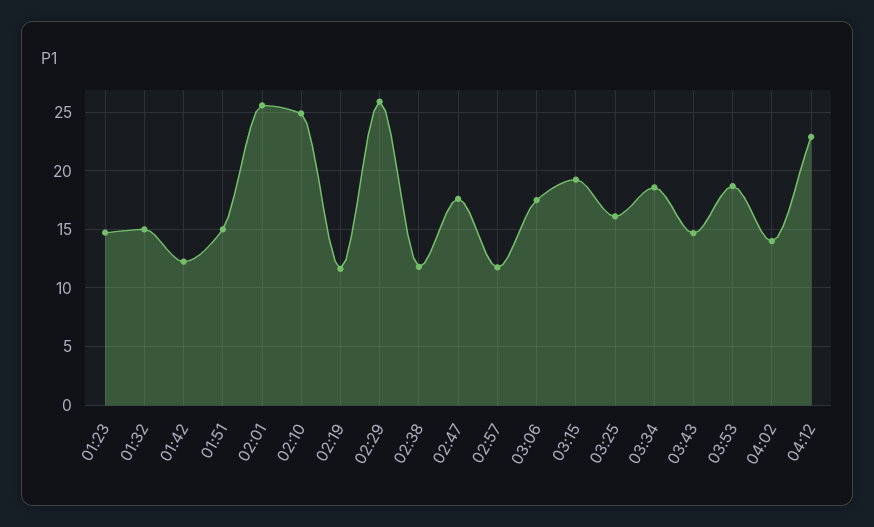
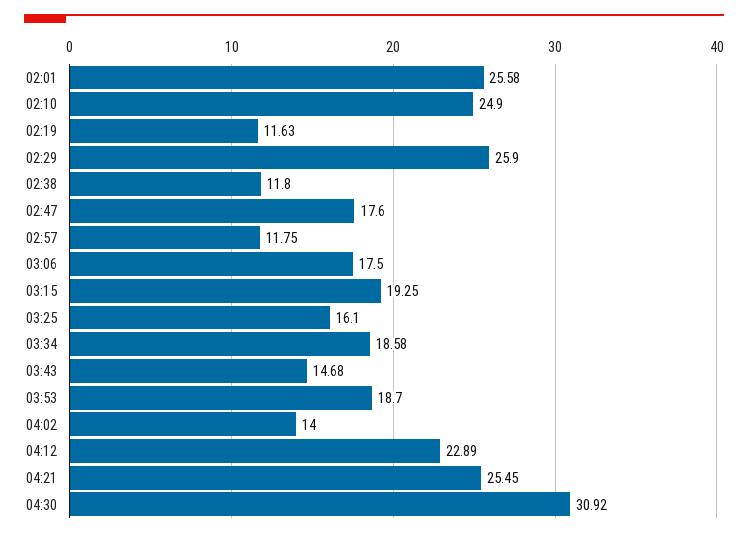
01:23: 15 -> none
01:32: 15 -> none
01:42: 12 -> none
01:51: 15 -> none
04:21: none -> 25.45
04:30: none -> 30.92

